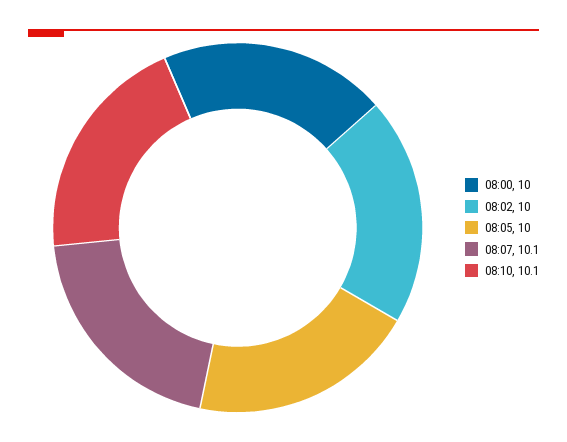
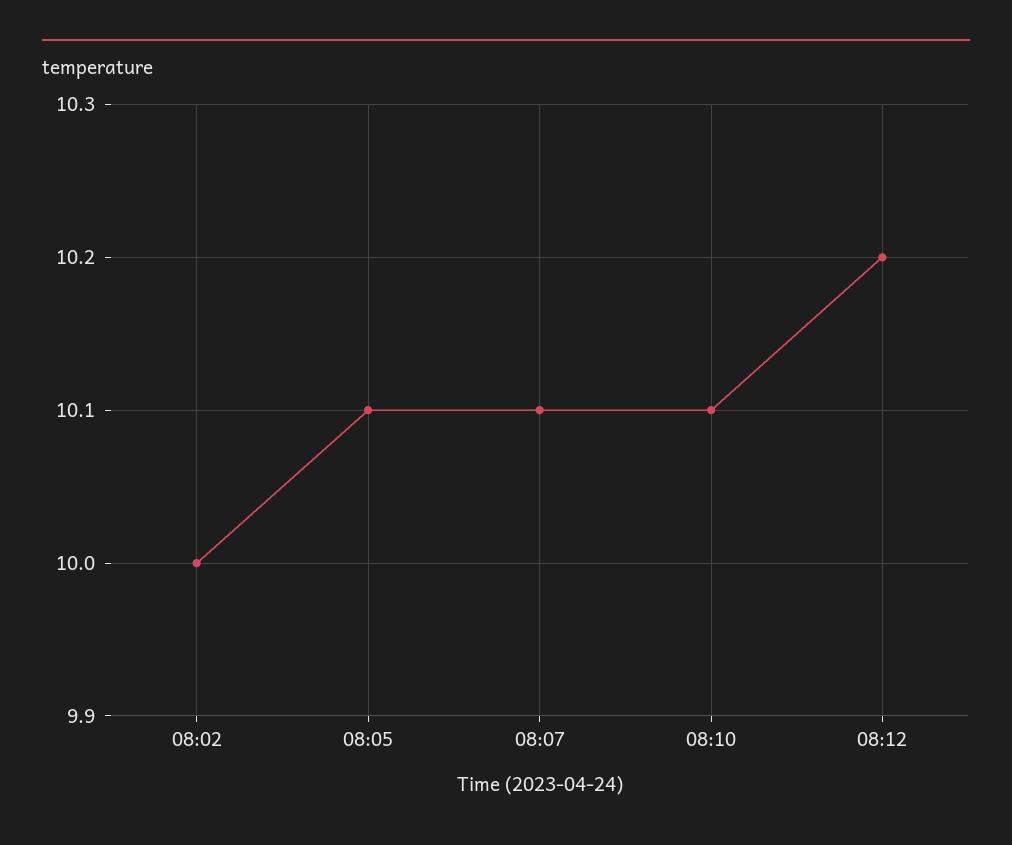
08:00: 10 -> none
08:05: 10 -> 10.1
08:12: none -> 10.2

